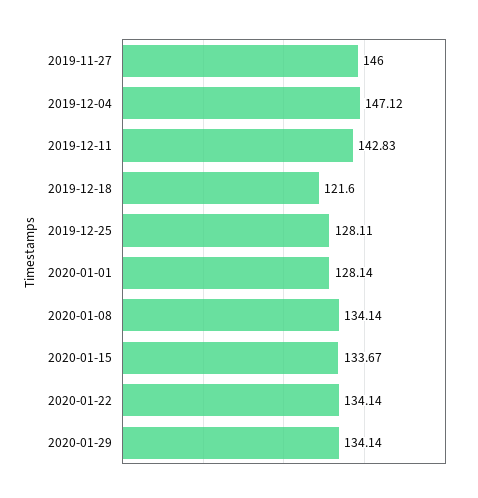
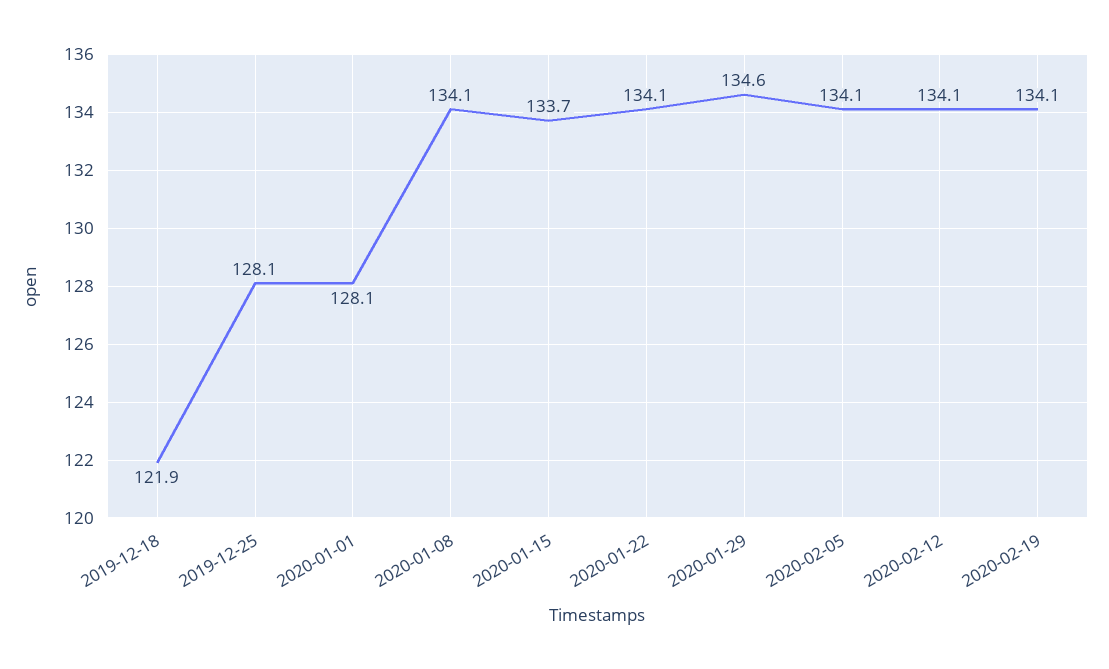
2019-11-27: 146 -> none
2019-12-04: 147.12 -> none
2019-12-11: 142.83 -> none
2019-12-18: 121.6 -> 121.9
2020-01-29: 134.14 -> 134.6
2020-02-05: none -> 134.1
2020-02-12: none -> 134.1
2020-02-19: none -> 134.1

